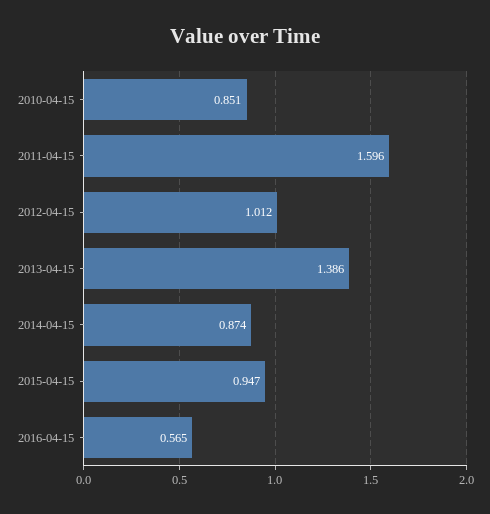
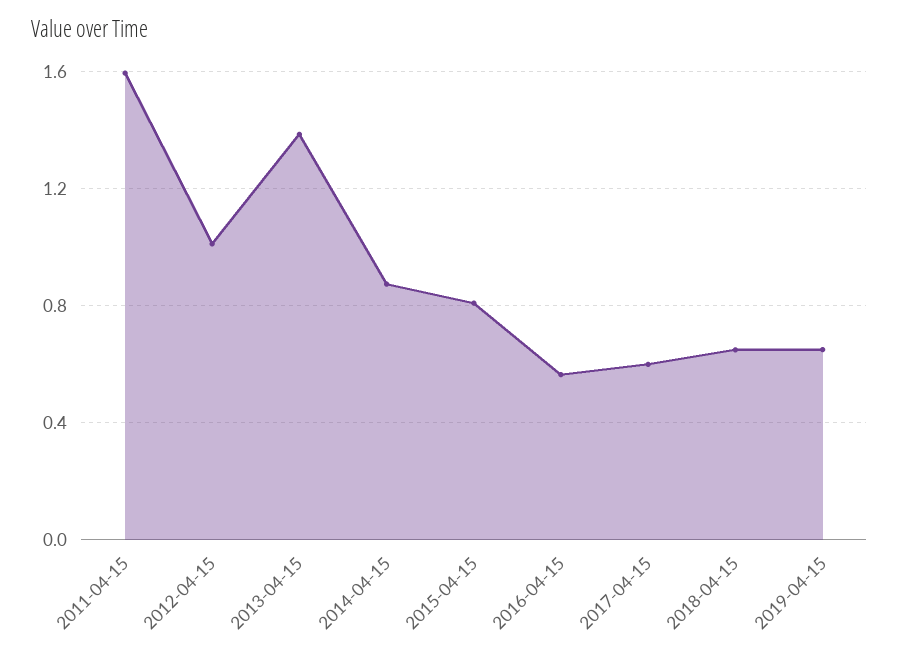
2010-04-15: 0.851 -> none
2015-04-15: 0.947 -> 0.8
2017-04-15: none -> 0.6
2018-04-15: none -> 0.65
2019-04-15: none -> 0.65

